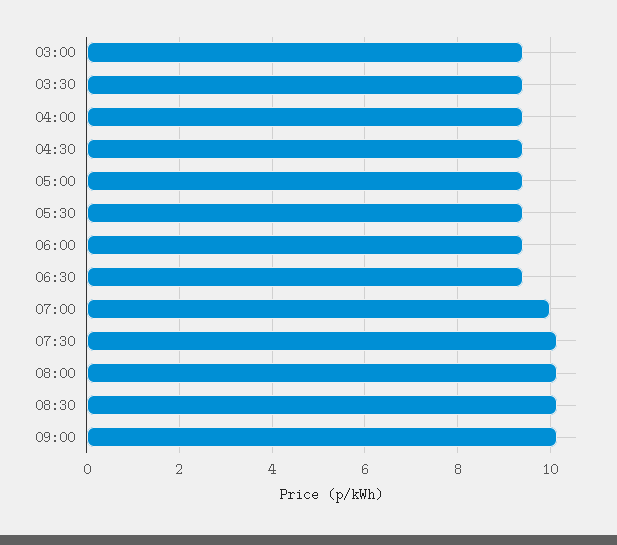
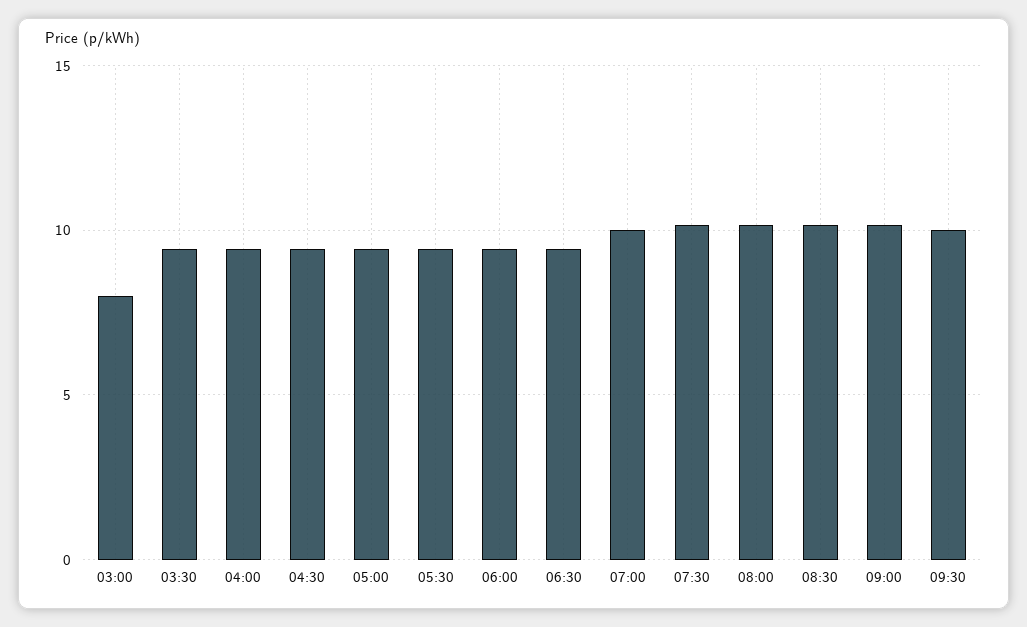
03:00: 9.4 -> 8
09:30: none -> 10

